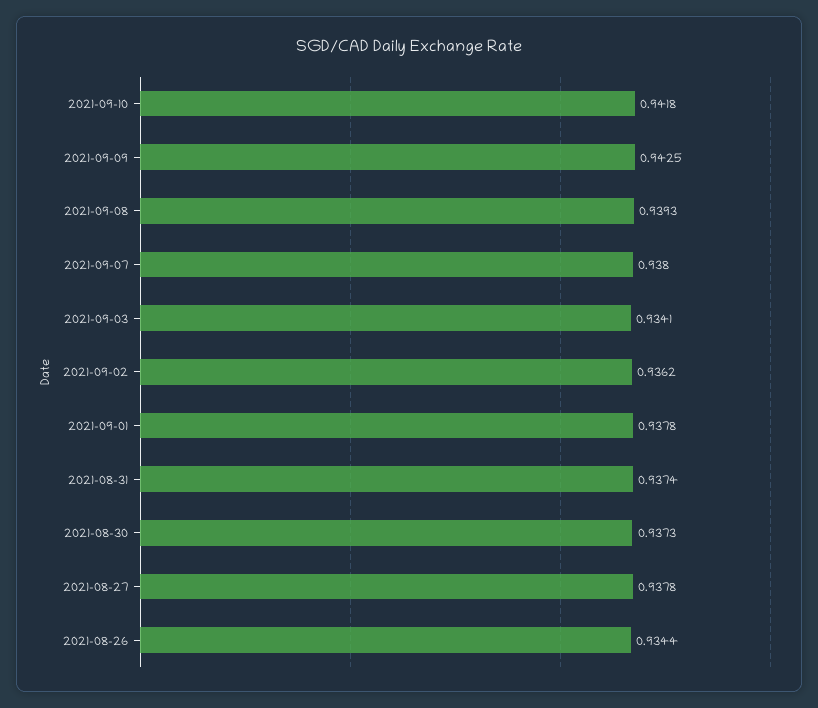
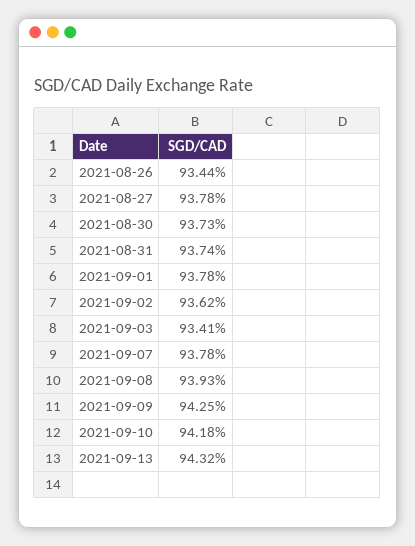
2021-09-07: 0.938 -> 0.9378
2021-09-13: none -> 0.9432

